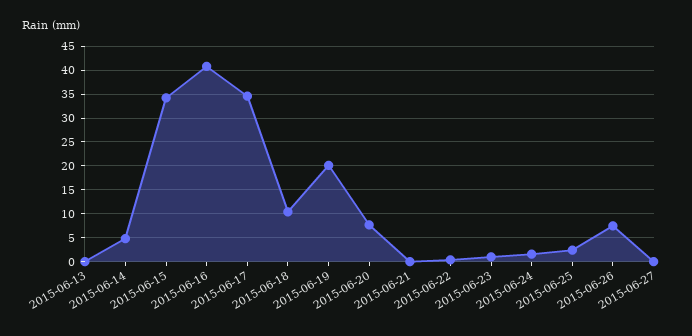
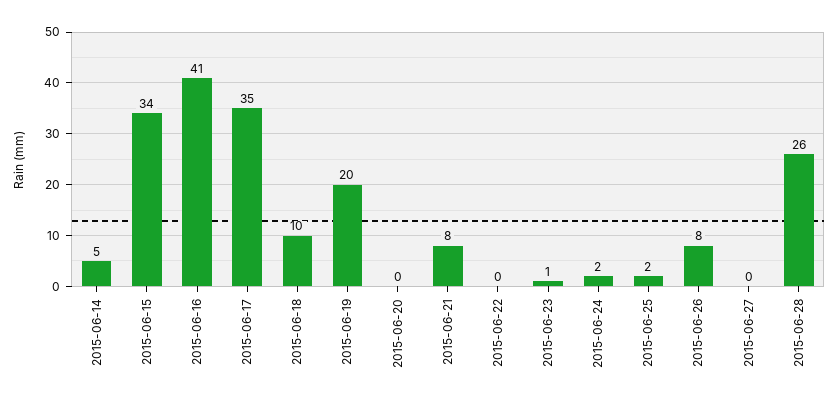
2015-06-13: 0 -> none
2015-06-20: 7.5 -> 0
2015-06-21: 0 -> 8
2015-06-28: none -> 26

